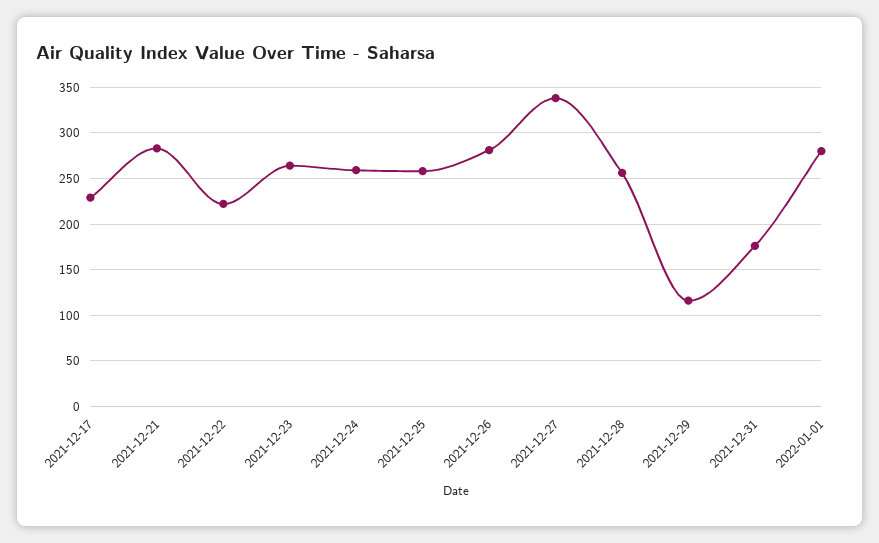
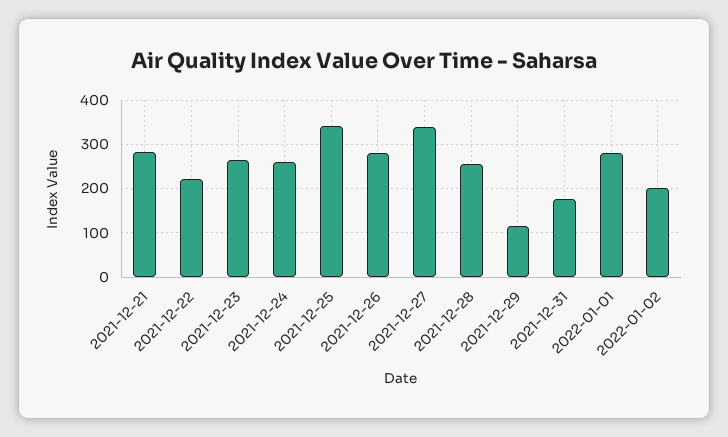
2021-12-17: 230 -> none
2021-12-25: 260 -> 340
2022-01-02: none -> 200

